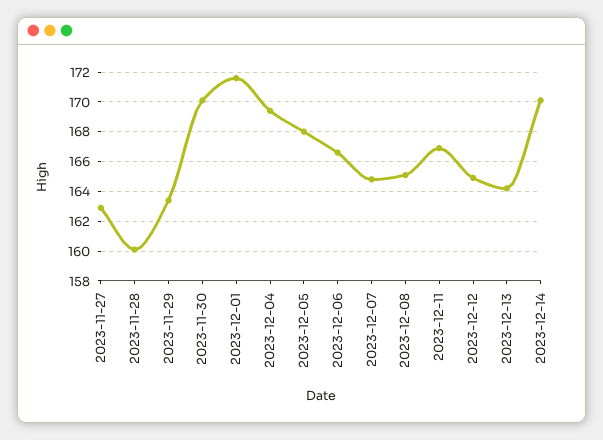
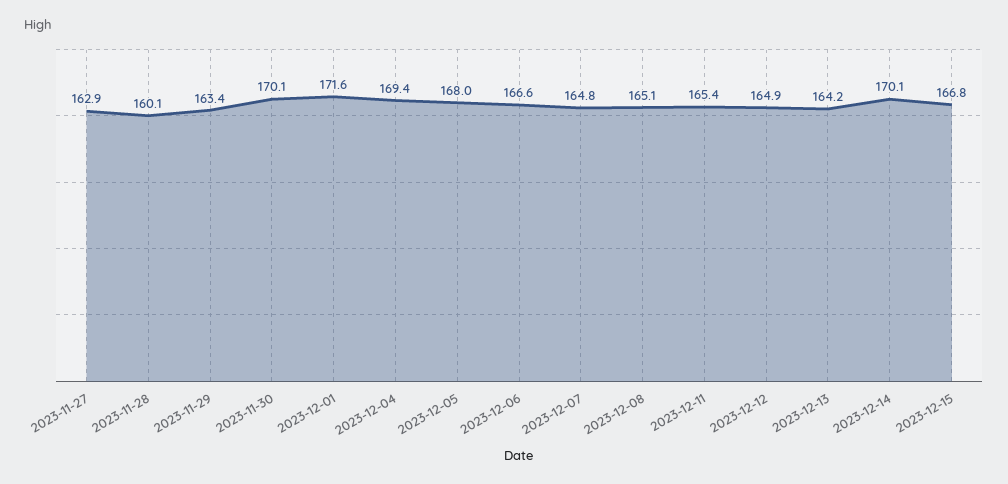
2023-12-11: 167 -> 165.4
2023-12-15: none -> 166.8

